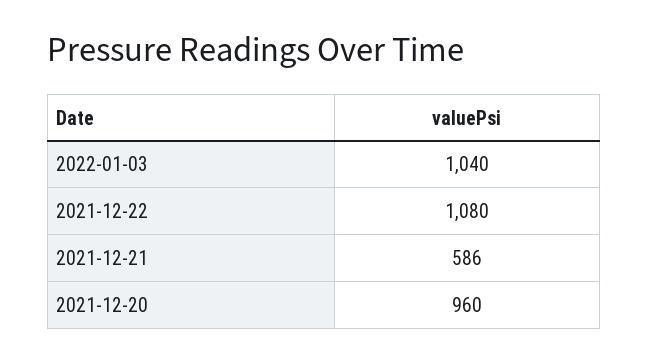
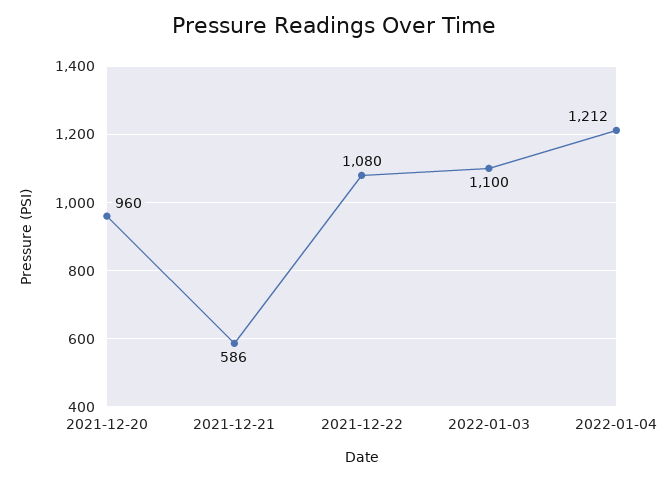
2022-01-03: 1040 -> 1100
2022-01-04: none -> 1212

